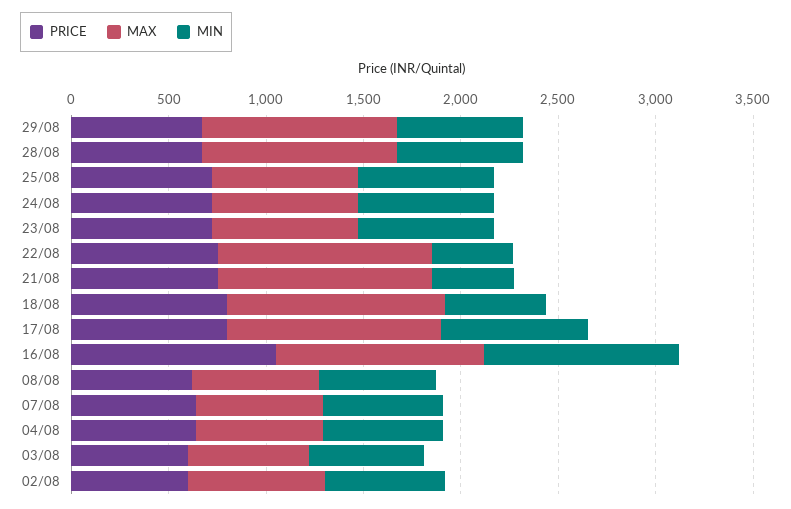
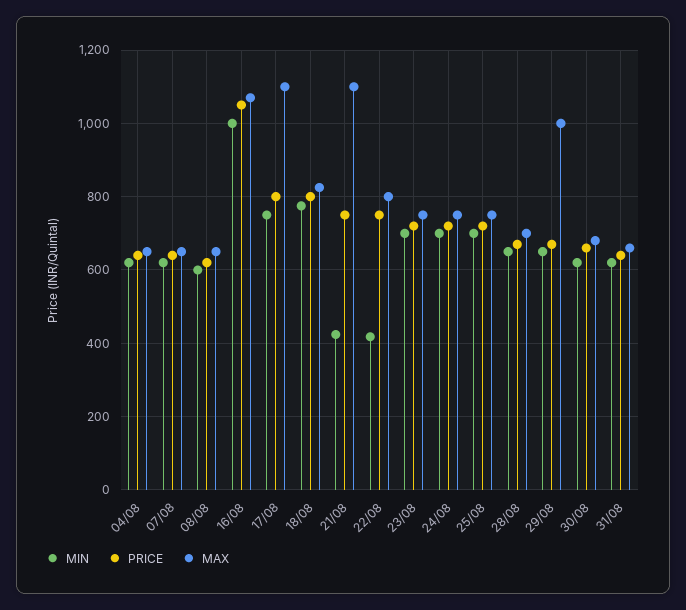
MAX, 28/08: 1000 -> 700
MAX, 22/08: 1100 -> 800
MAX, 18/08: 1100 -> 820
MIN, 18/08: 500 -> 780
PRICE, 03/08: 600 -> none
MAX, 03/08: 600 -> none
MIN, 03/08: 600 -> none
PRICE, 02/08: 600 -> none
MAX, 02/08: 700 -> none
MIN, 02/08: 600 -> none
MIN, 30/08: none -> 620
PRICE, 30/08: none -> 660
MAX, 30/08: none -> 680
MIN, 31/08: none -> 620
PRICE, 31/08: none -> 640
MAX, 31/08: none -> 660

